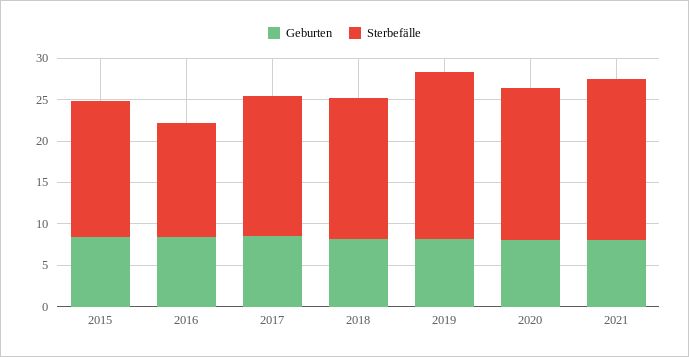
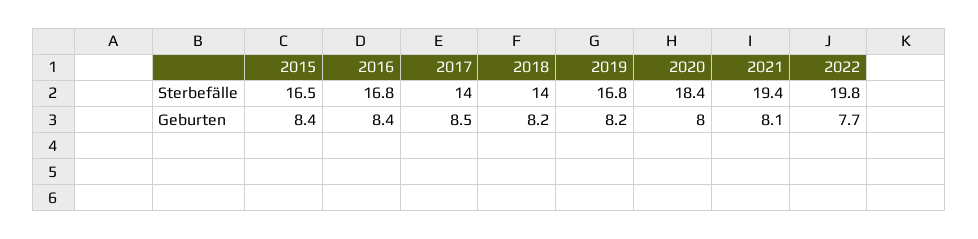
Sterbefälle, 2016: 14 -> 16.8
Sterbefälle, 2017: 17 -> 14
Sterbefälle, 2018: 17 -> 14
Sterbefälle, 2019: 20 -> 16.8
Sterbefälle, 2022: none -> 19.8
Geburten, 2022: none -> 7.7

